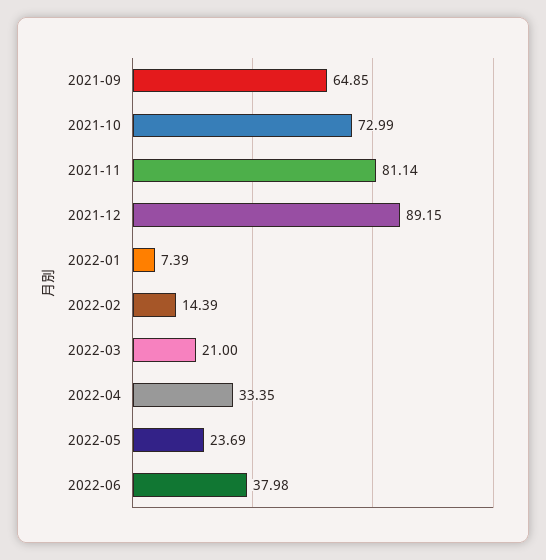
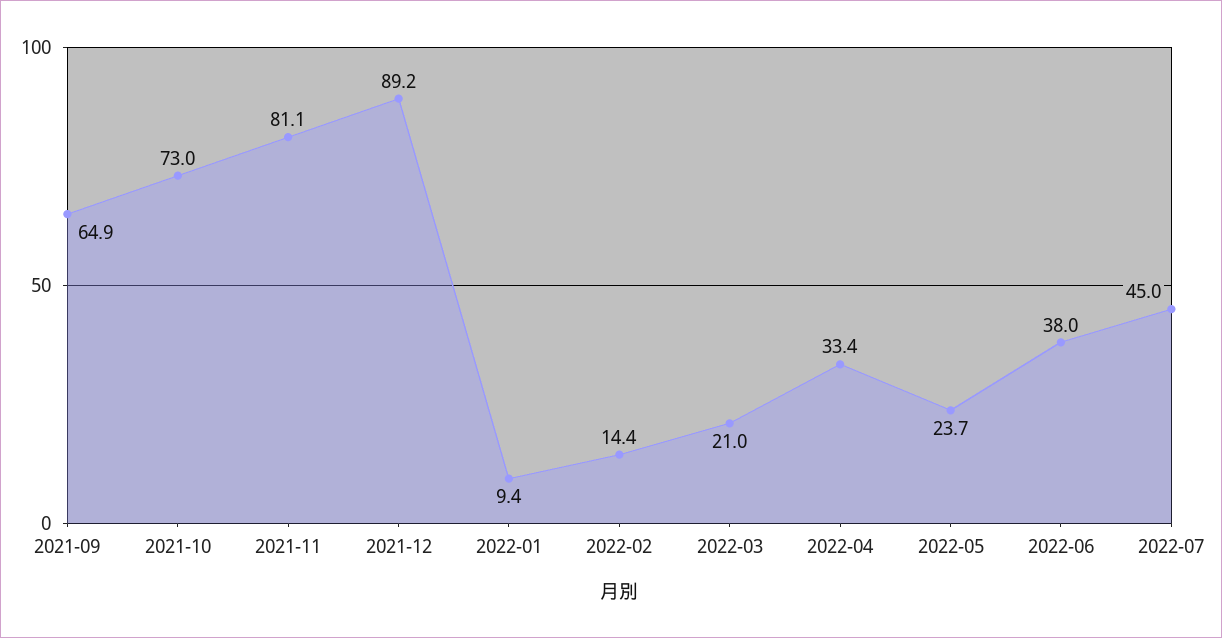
2022-01: 7.39 -> 9.4
2022-07: none -> 45

